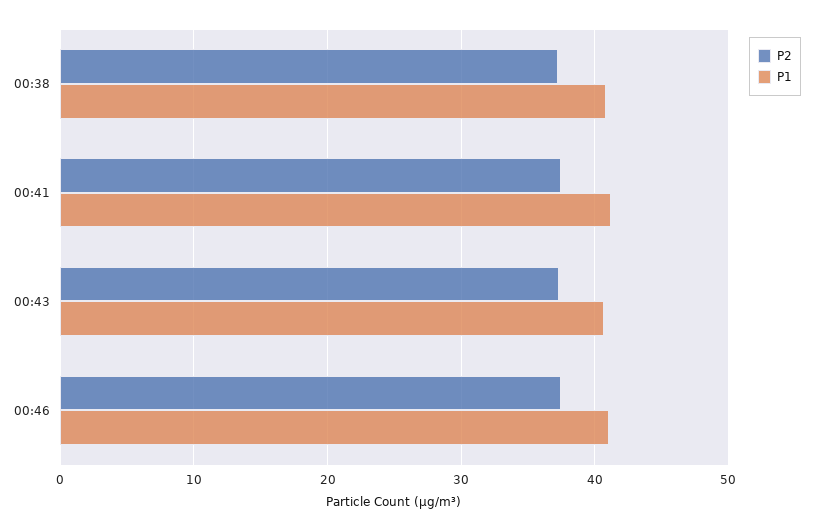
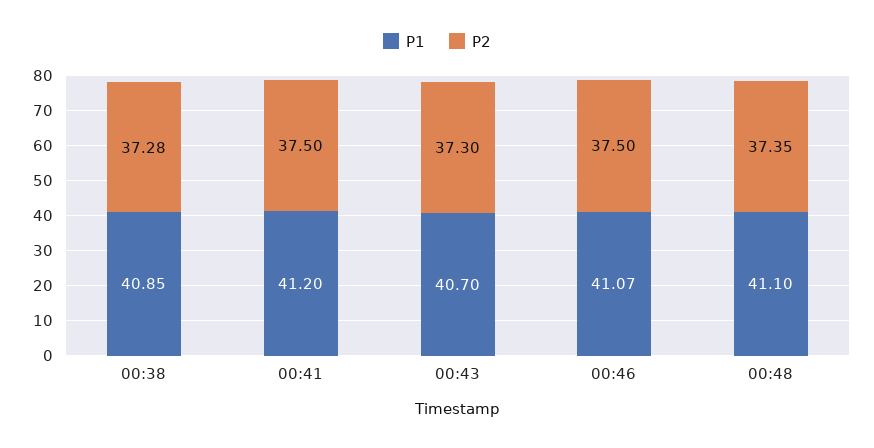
P1, 00:48: none -> 41.1
P2, 00:48: none -> 37.35

